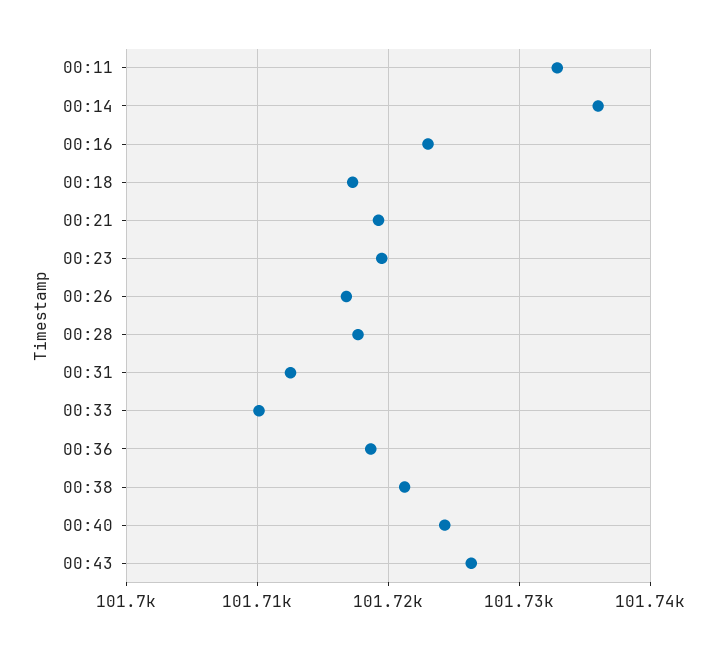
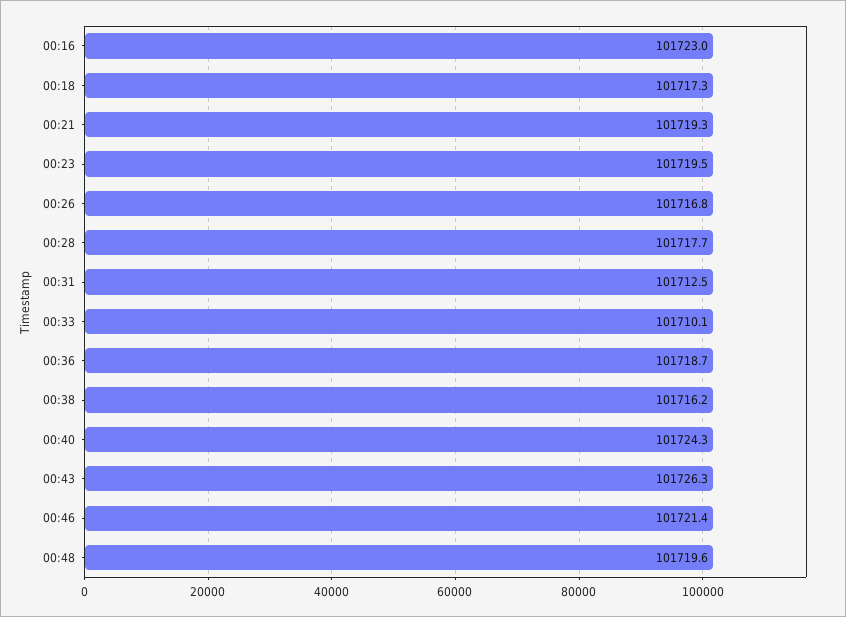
00:11: 101733 -> none
00:14: 101736 -> none
00:38: 101721 -> 101716.2
00:46: none -> 101721.4
00:48: none -> 101719.6

